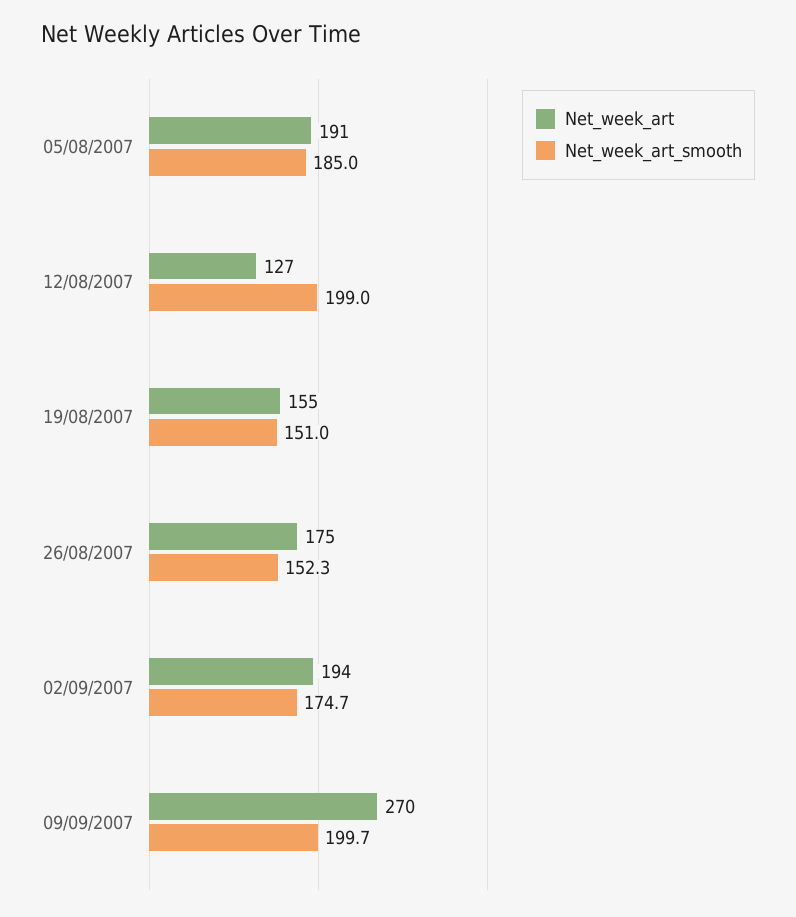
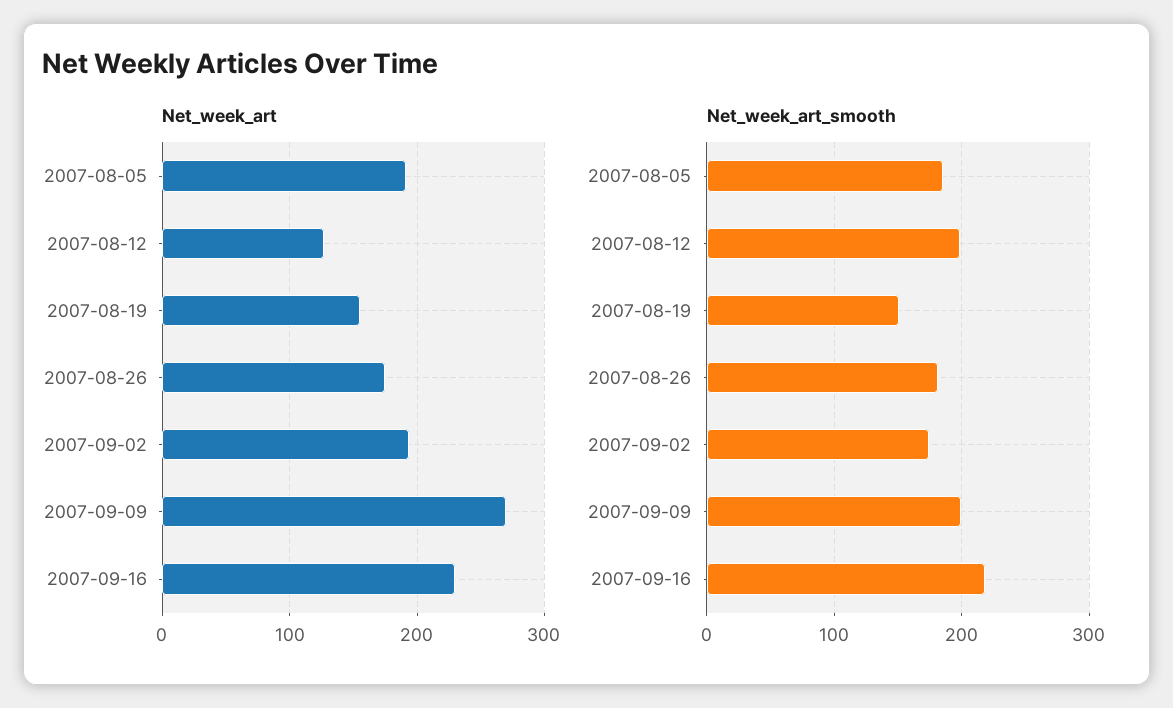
Net_week_art_smooth, 26/08/2007: 152.3 -> 180
Net_week_art, 2007-09-16: none -> 230
Net_week_art_smooth, 2007-09-16: none -> 220

